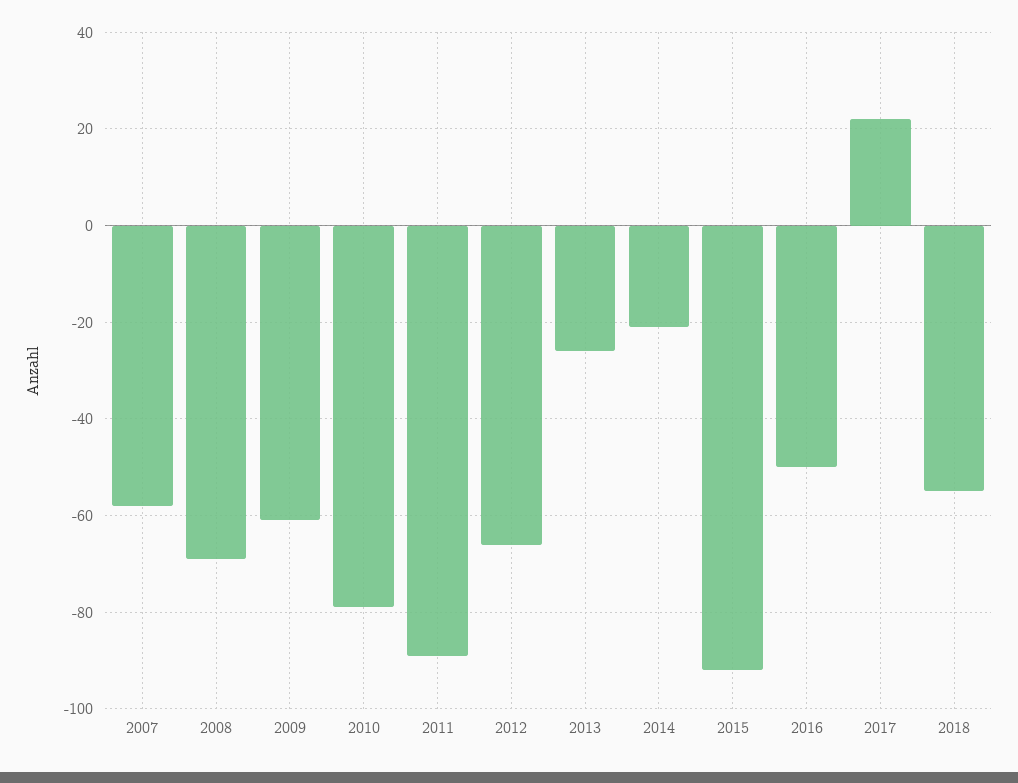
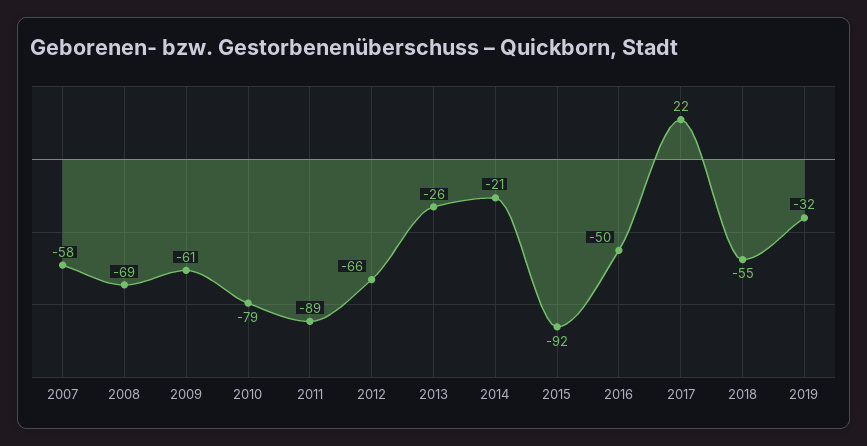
2019: none -> -32

